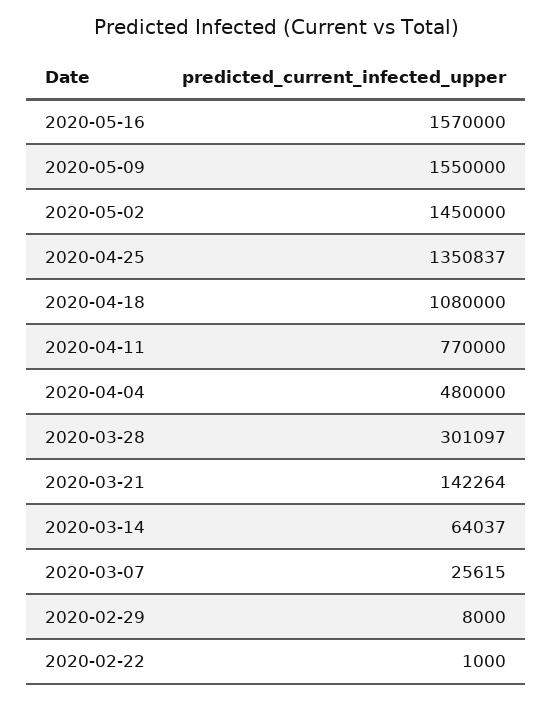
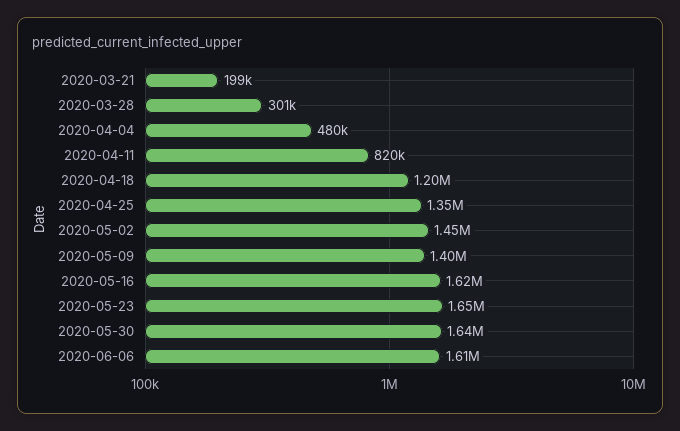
2020-05-16: 1570000 -> 1620000
2020-05-09: 1550000 -> 1400000
2020-04-18: 1080000 -> 1200000
2020-04-11: 770000 -> 820000
2020-03-21: 142264 -> 199000
2020-03-14: 64037 -> none
2020-03-07: 25615 -> none
2020-02-29: 8000 -> none
2020-02-22: 1000 -> none
2020-05-23: none -> 1650000
2020-05-30: none -> 1640000
2020-06-06: none -> 1610000

